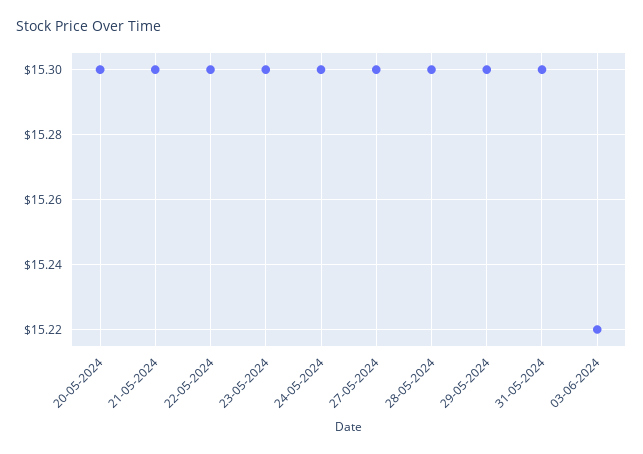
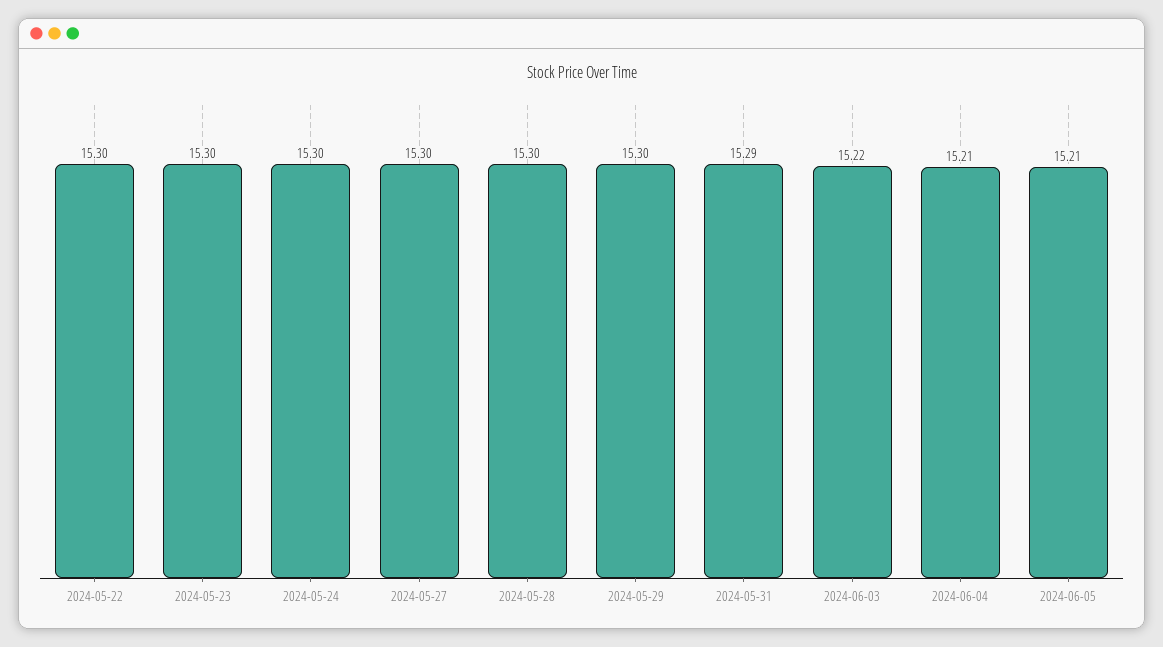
20-05-2024: 15.3 -> none
21-05-2024: 15.3 -> none
31-05-2024: 15.3 -> 15.29
2024-06-04: none -> 15.21
2024-06-05: none -> 15.21

